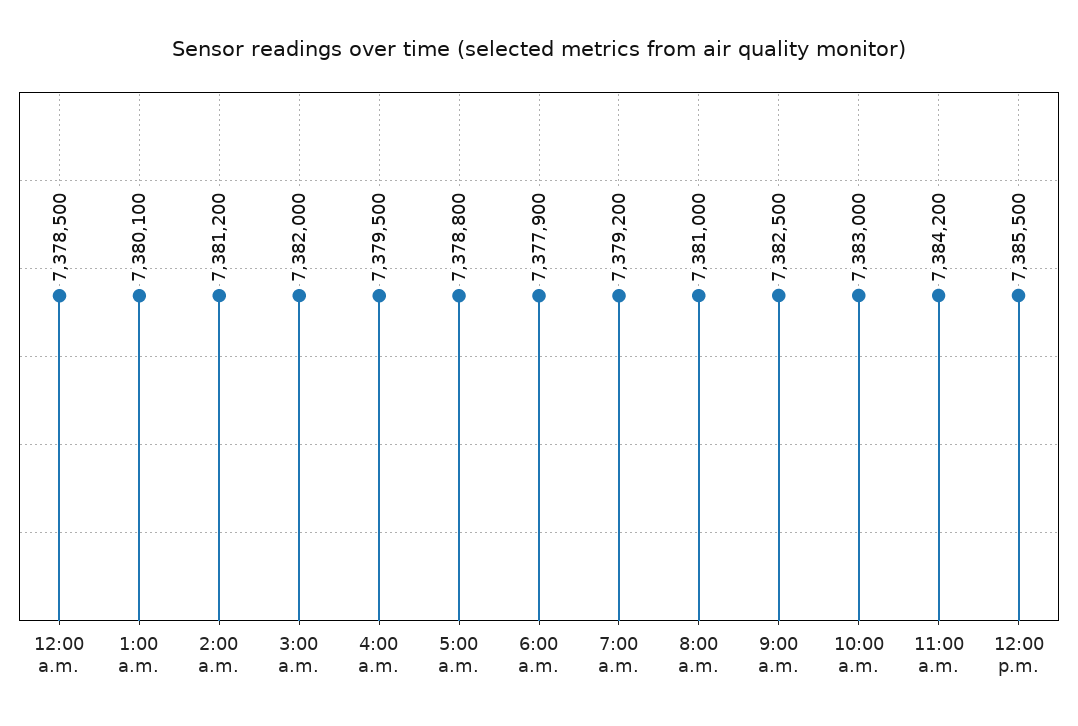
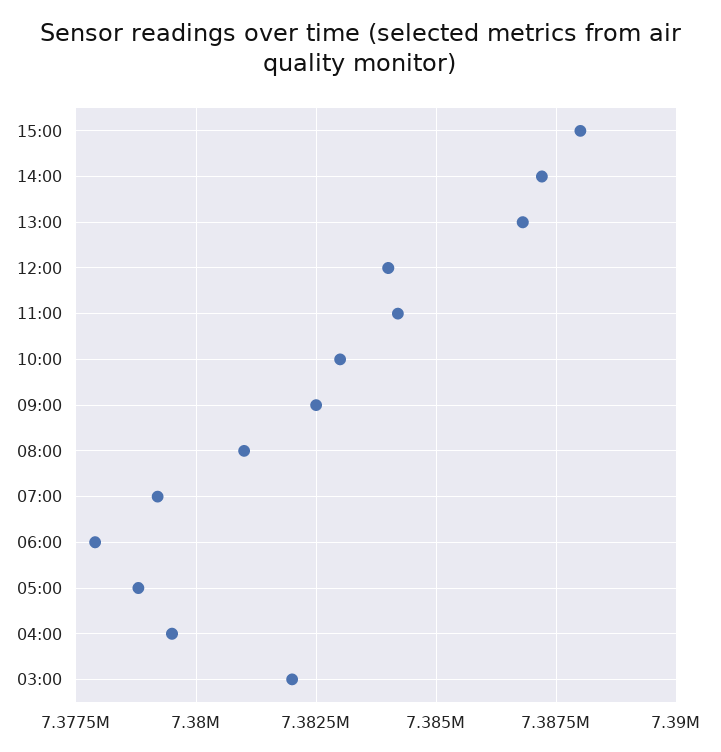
12:00 a.m.: 7378500 -> none
1:00 a.m.: 7380100 -> none
2:00 a.m.: 7381200 -> none
12:00 p.m.: 7385500 -> 7384000
15:00: none -> 7388000
14:00: none -> 7387250
13:00: none -> 7386750

